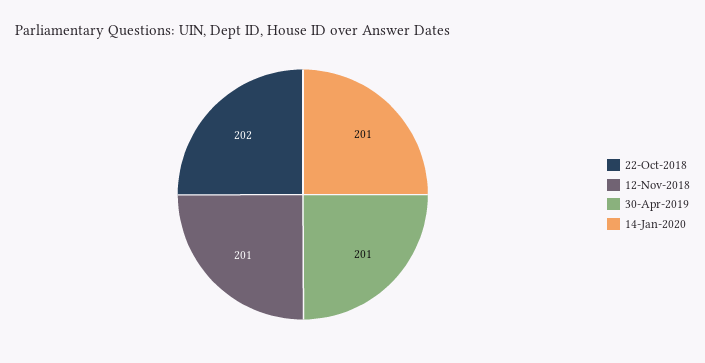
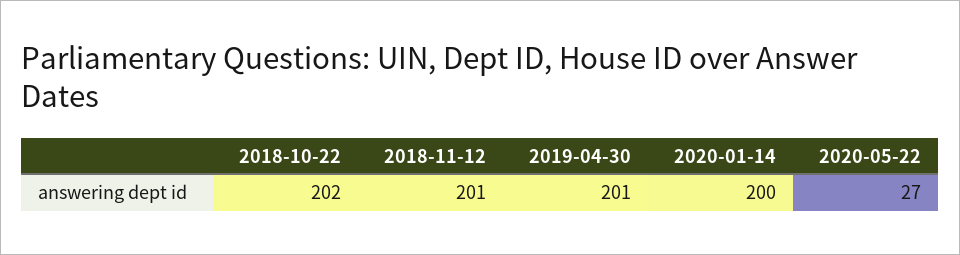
14-Jan-2020: 201 -> 200
2020-05-22: none -> 27

